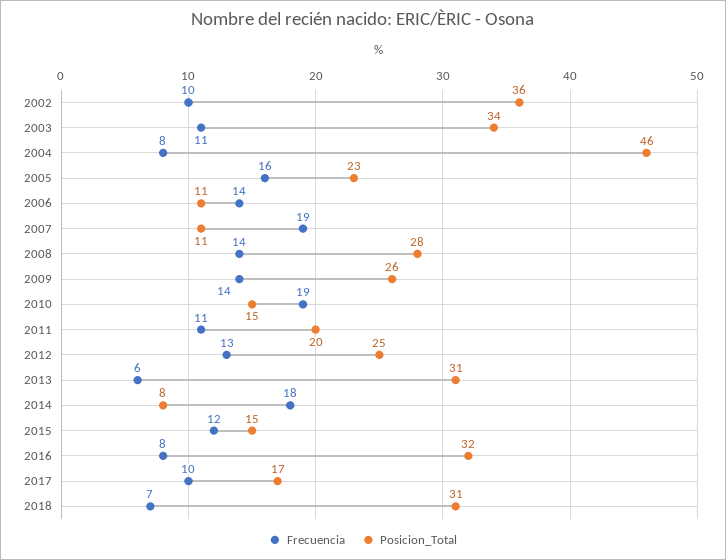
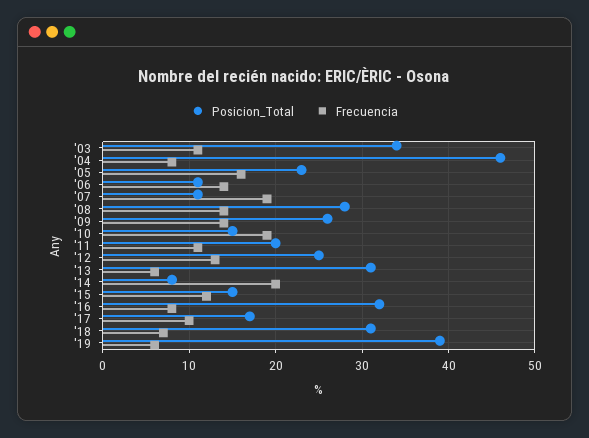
Frecuencia, 2002: 10 -> none
Posicion_Total, 2002: 36 -> none
Frecuencia, 2014: 18 -> 20
Posicion_Total, '19: none -> 39
Frecuencia, '19: none -> 6

